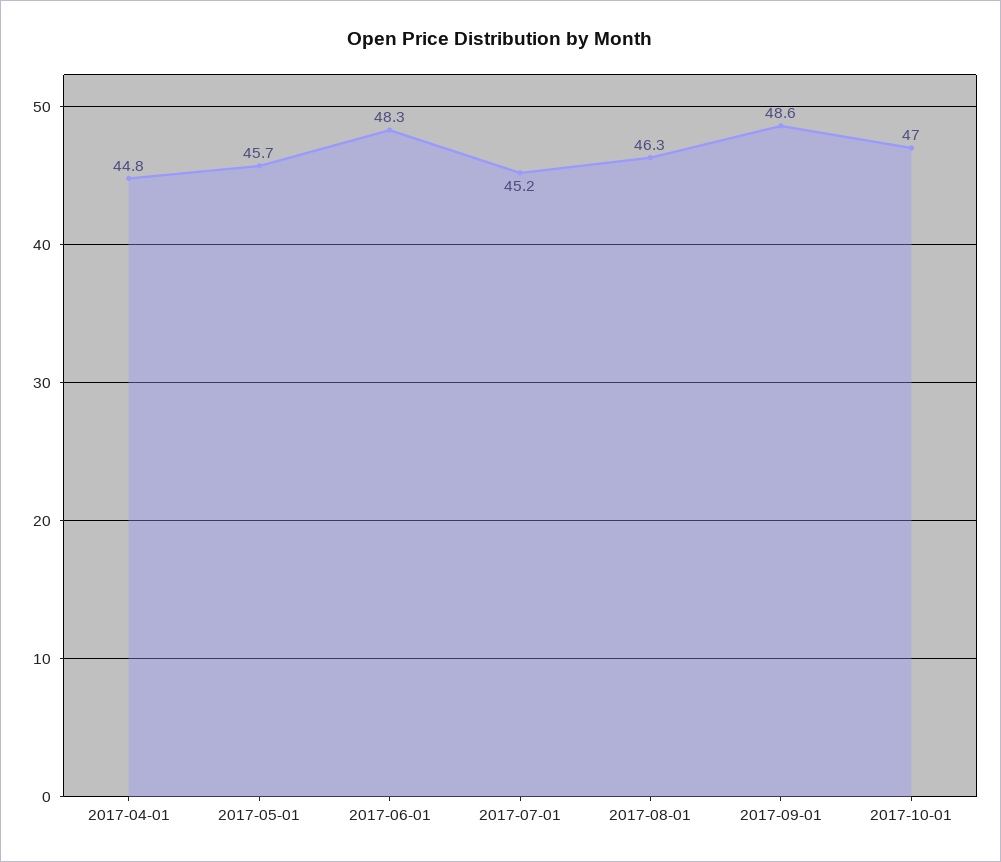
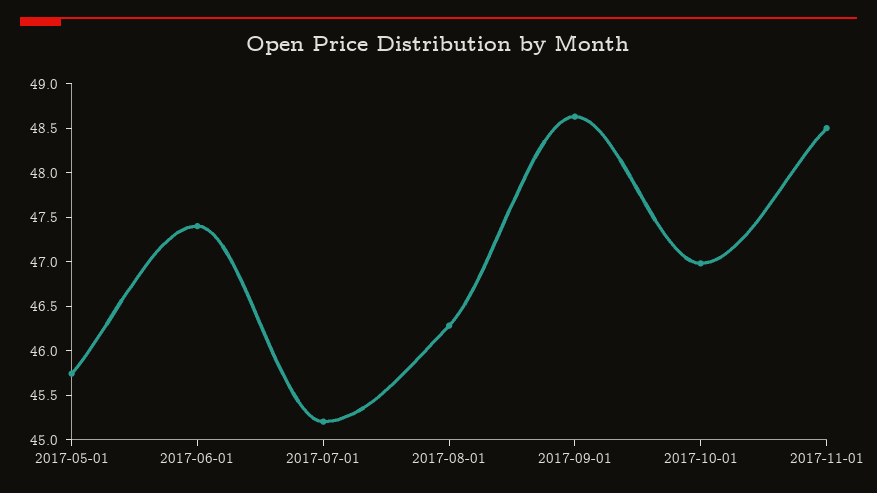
2017-04-01: 44.8 -> none
2017-06-01: 48.3 -> 47.4
2017-11-01: none -> 48.5

